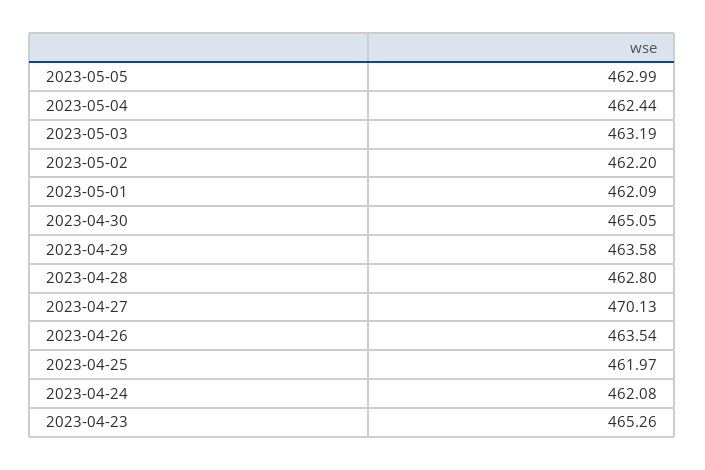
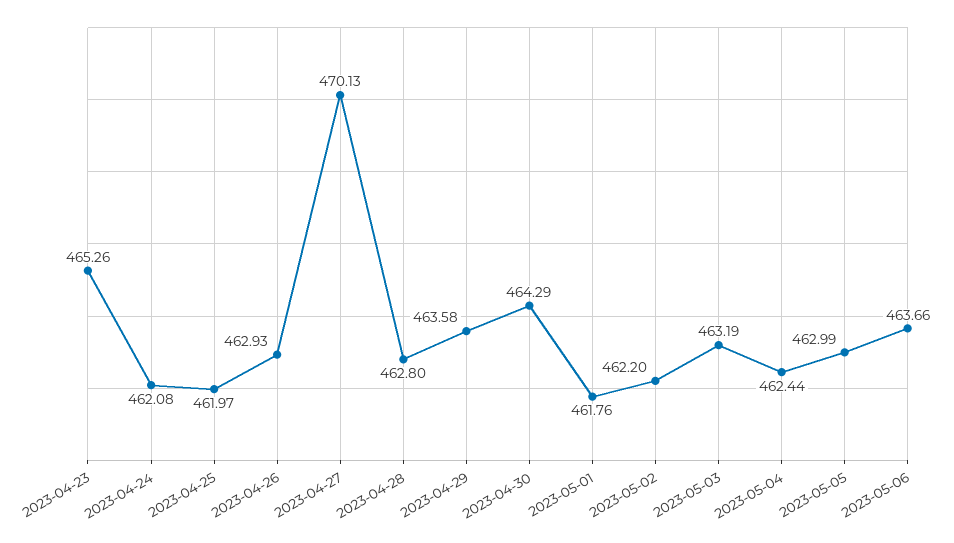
2023-05-01: 462.09 -> 461.76
2023-04-30: 465.05 -> 464.29
2023-04-26: 463.54 -> 462.93
2023-05-06: none -> 463.66

